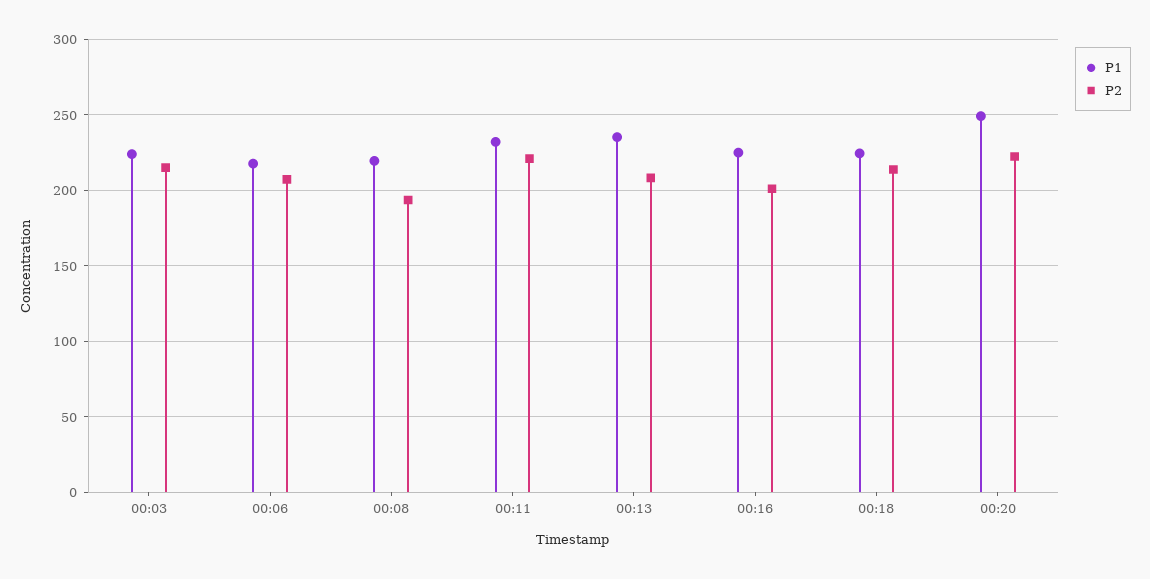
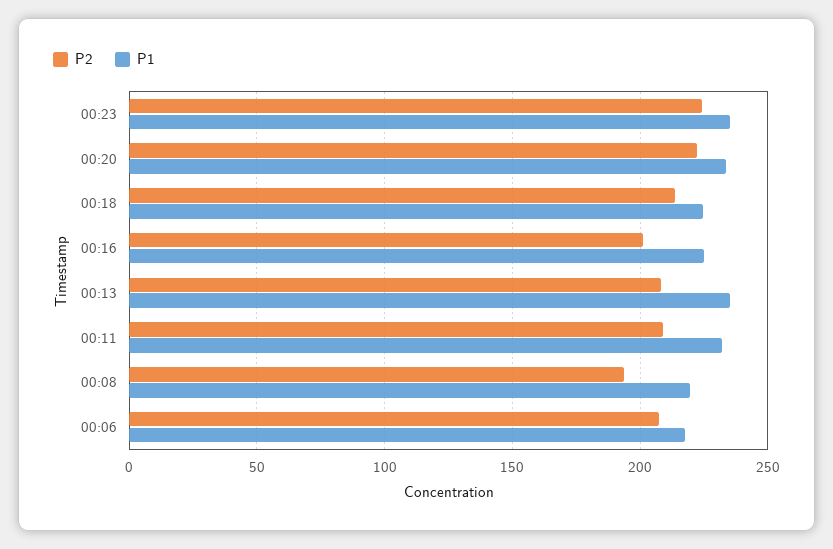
P1, 00:03: 225 -> none
P2, 00:03: 215 -> none
P2, 00:11: 220 -> 210
P1, 00:20: 250 -> 235
P2, 00:23: none -> 225
P1, 00:23: none -> 235

